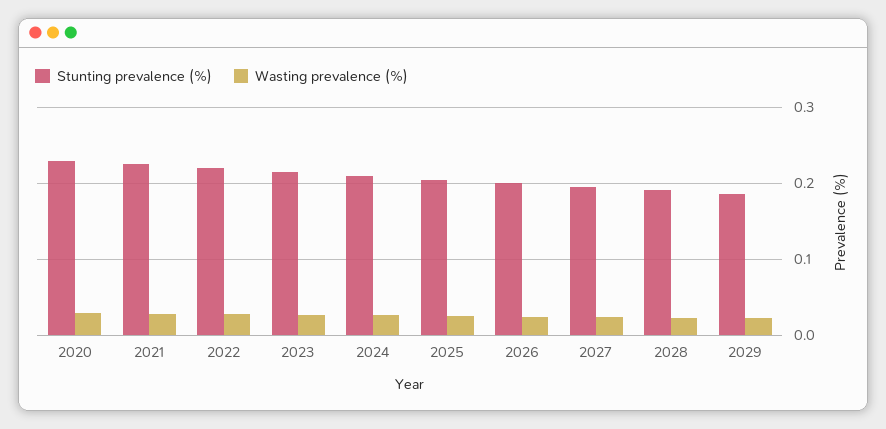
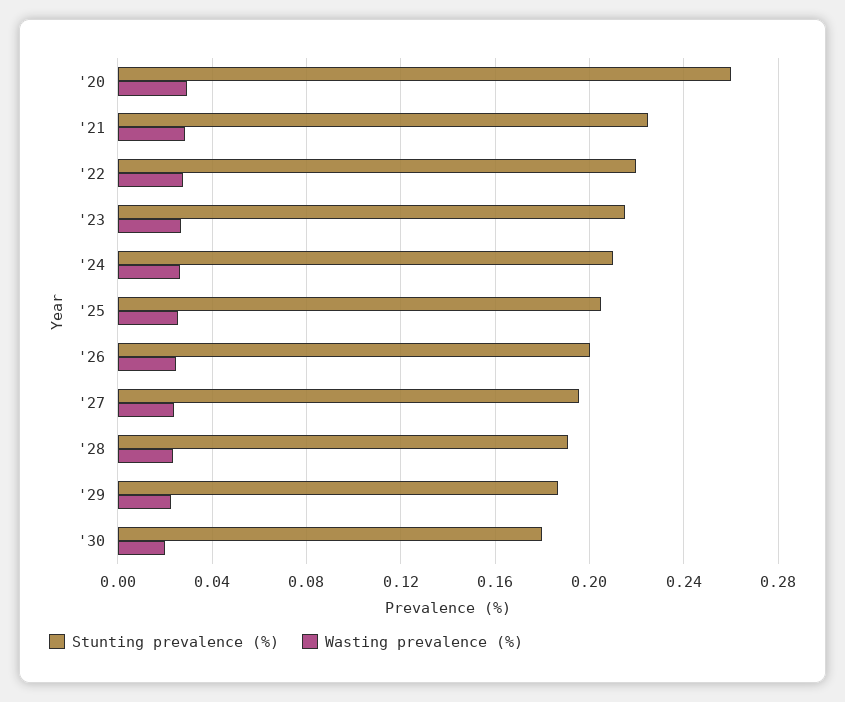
Stunting prevalence (%), 2020: 0.23 -> 0.26
Stunting prevalence (%), '30: none -> 0.18
Wasting prevalence (%), '30: none -> 0.02

